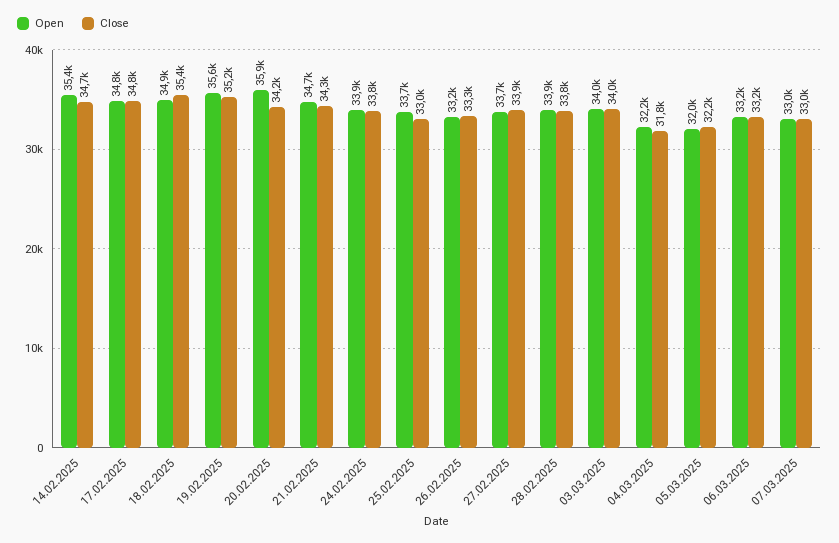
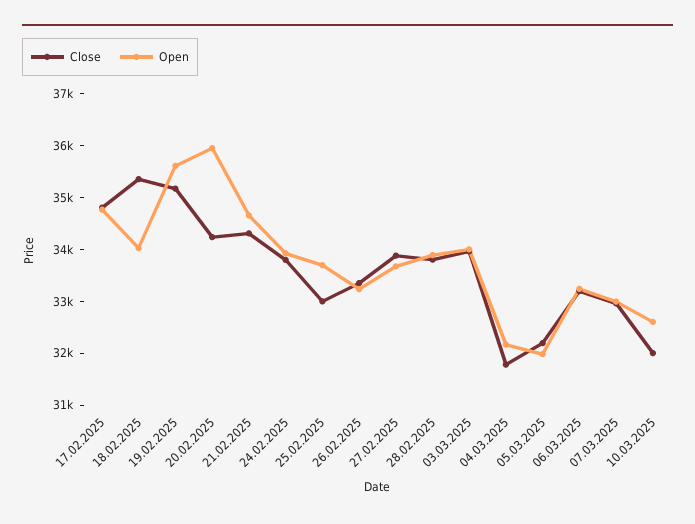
Open, 14.02.2025: 35400 -> none
Close, 14.02.2025: 34700 -> none
Open, 18.02.2025: 34900 -> 34000
Close, 10.03.2025: none -> 32000
Open, 10.03.2025: none -> 32600

